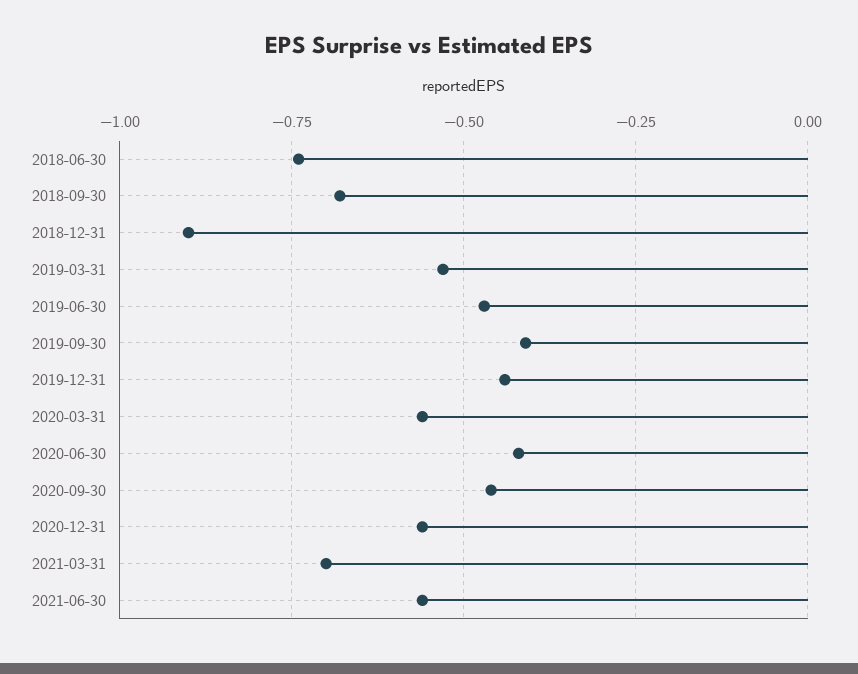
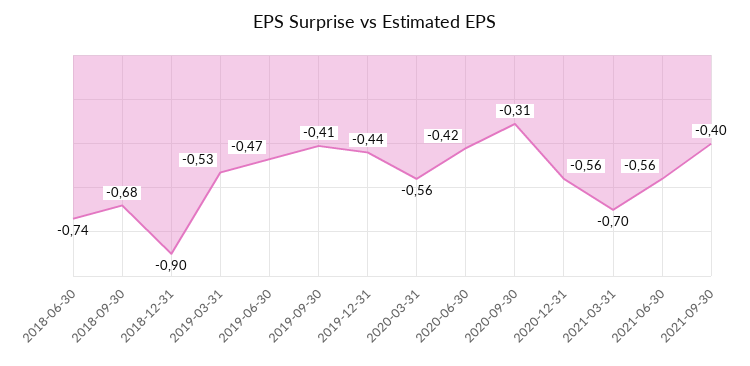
2020-09-30: -0.45 -> -0.31
2021-09-30: none -> -0.4

